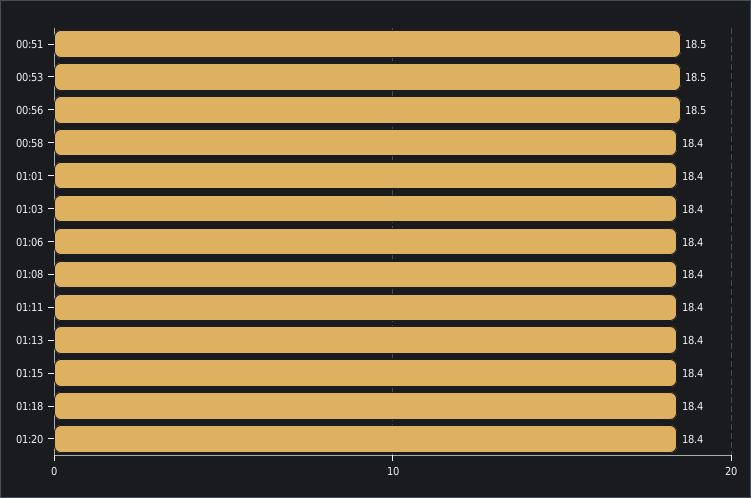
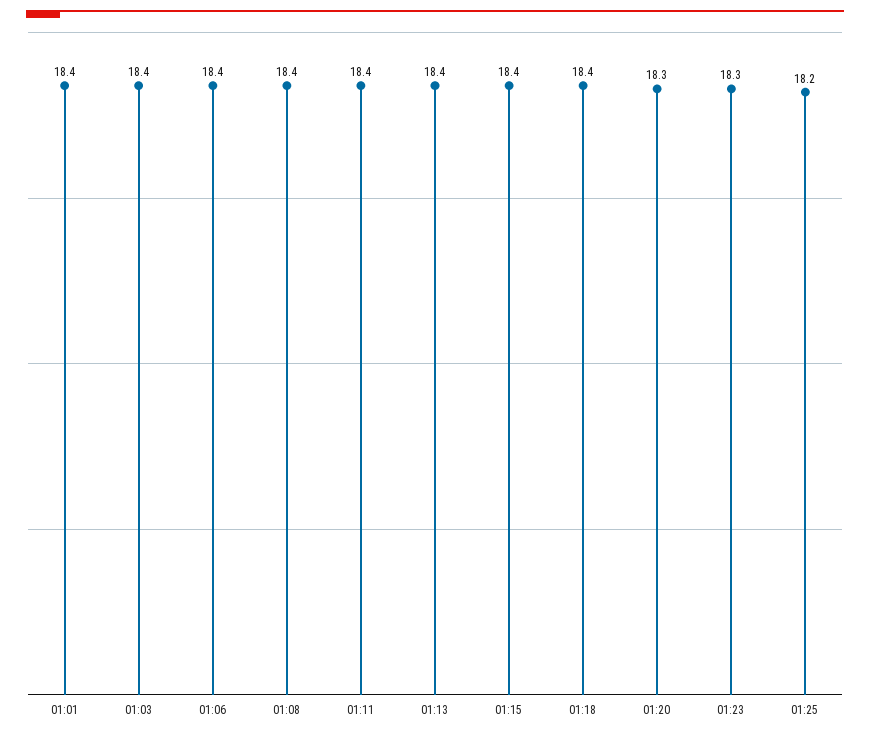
00:51: 18.5 -> none
00:53: 18.5 -> none
00:56: 18.5 -> none
00:58: 18.4 -> none
01:20: 18.4 -> 18.3
01:23: none -> 18.3
01:25: none -> 18.2

